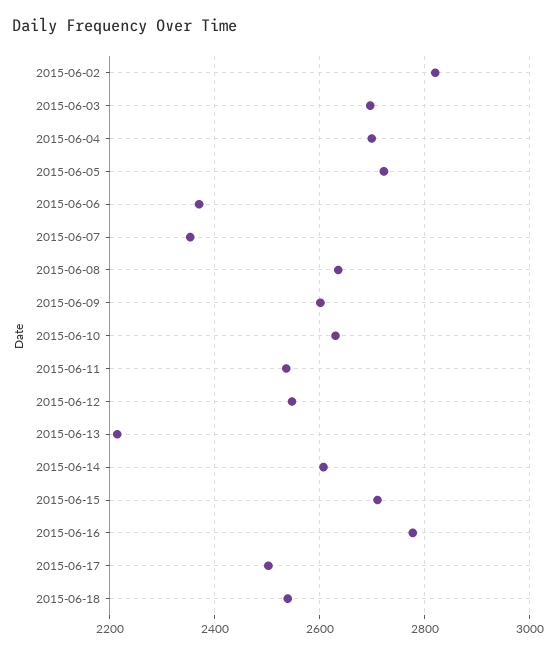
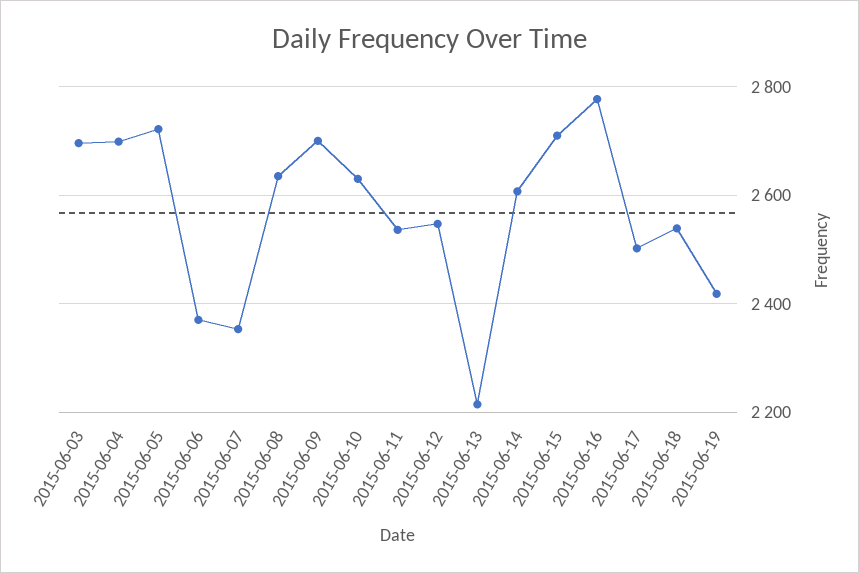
2015-06-02: 2820 -> none
2015-06-09: 2600 -> 2700
2015-06-19: none -> 2420

